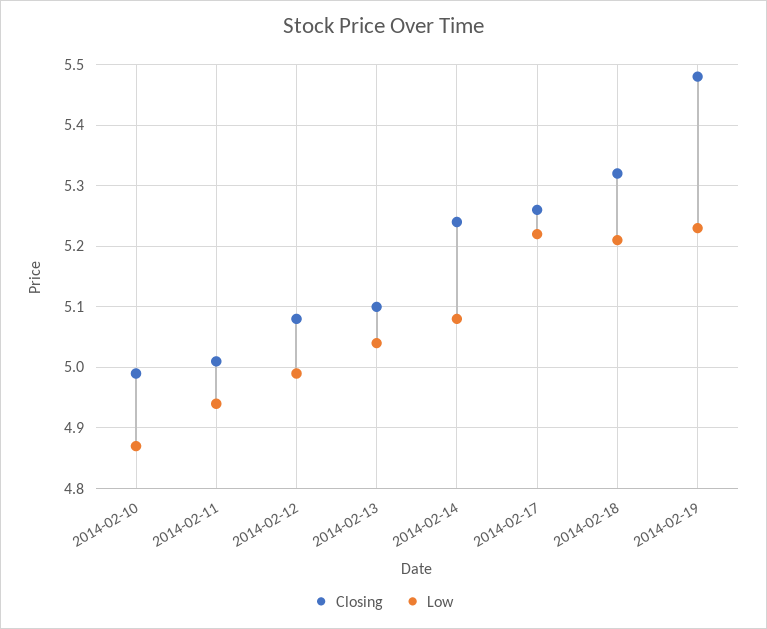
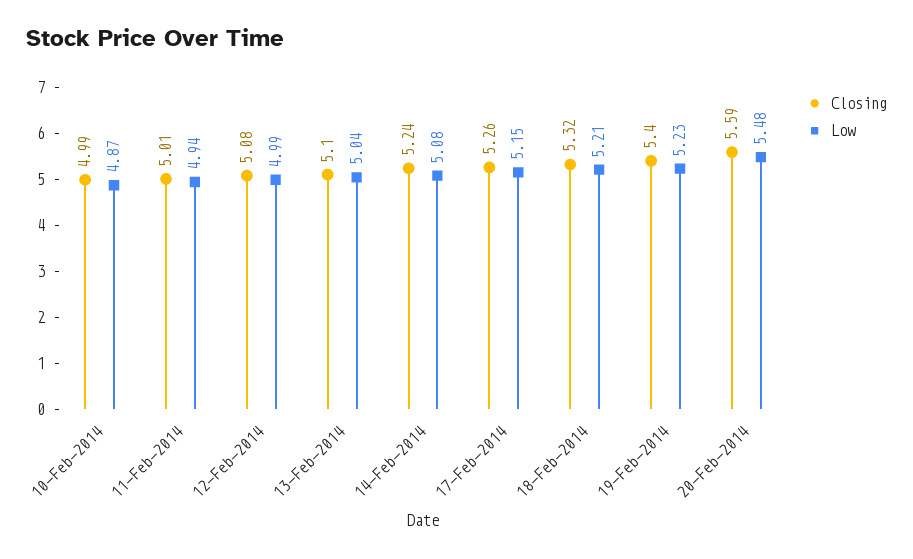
Low, 2014-02-17: 5.22 -> 5.15
Closing, 2014-02-19: 5.48 -> 5.4
Closing, 20-Feb-2014: none -> 5.59
Low, 20-Feb-2014: none -> 5.48

